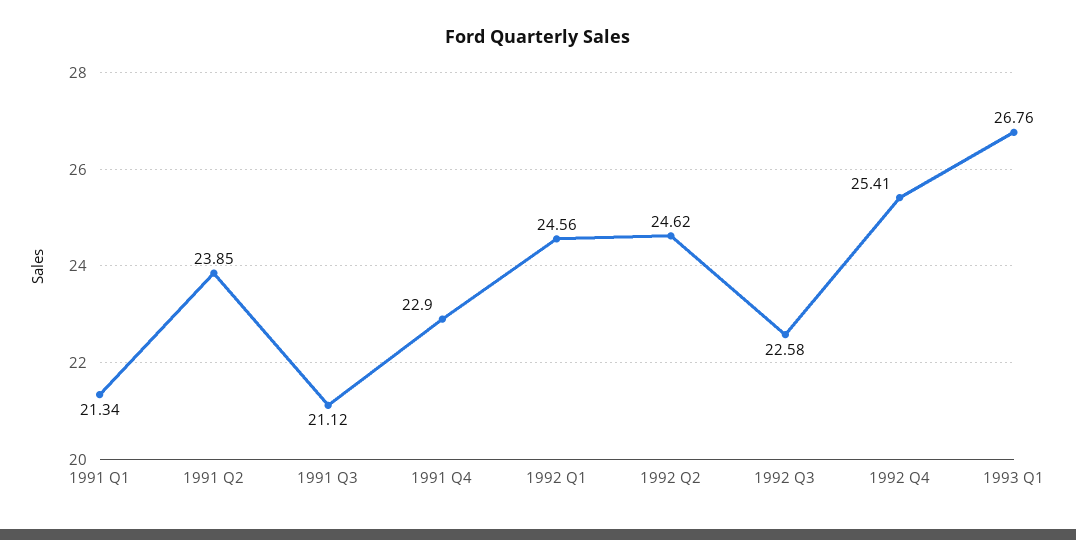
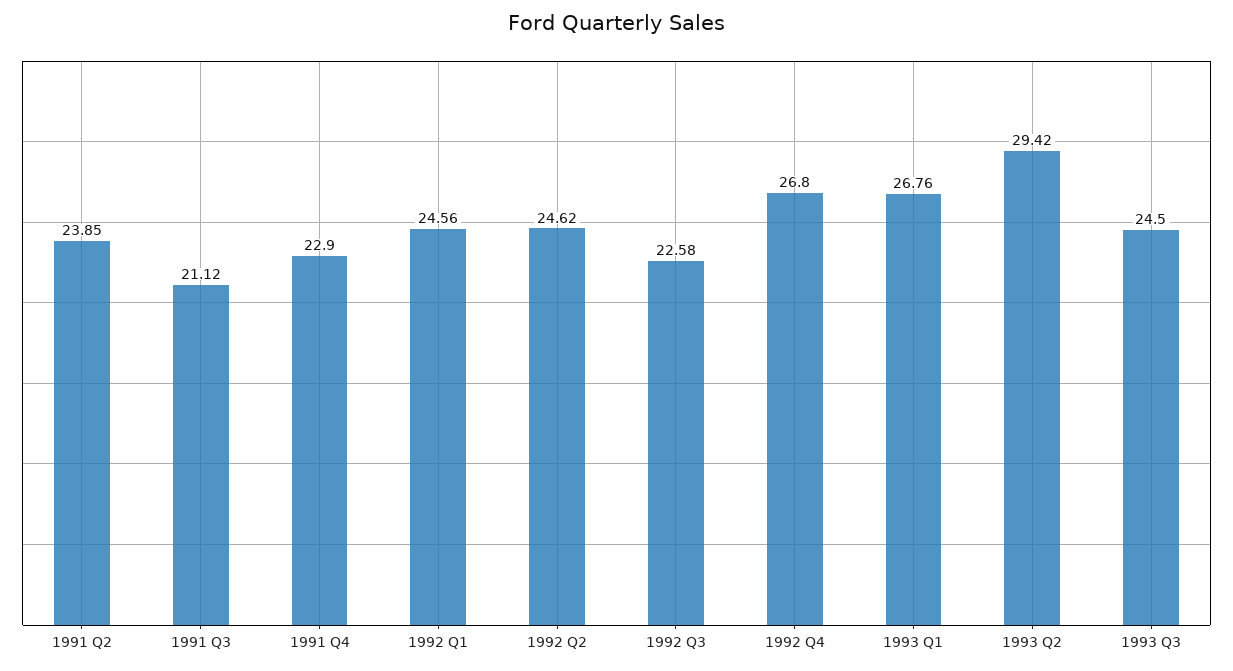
1991 Q1: 21.34 -> none
1992 Q4: 25.41 -> 26.8
1993 Q2: none -> 29.42
1993 Q3: none -> 24.5

